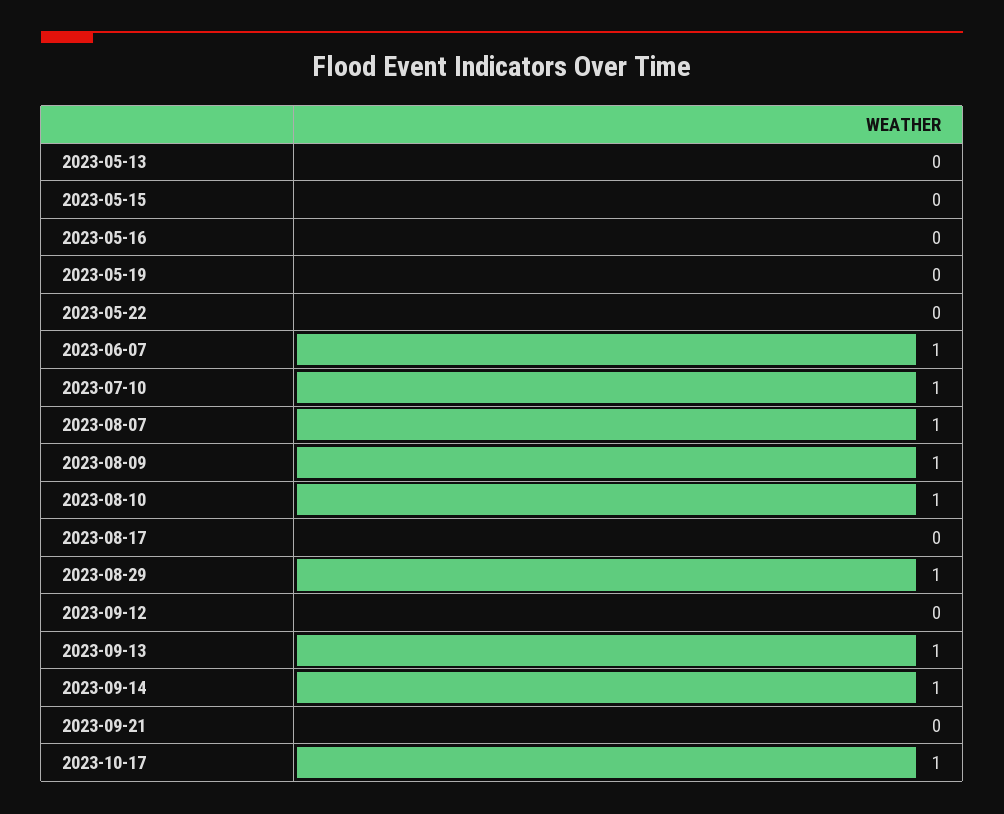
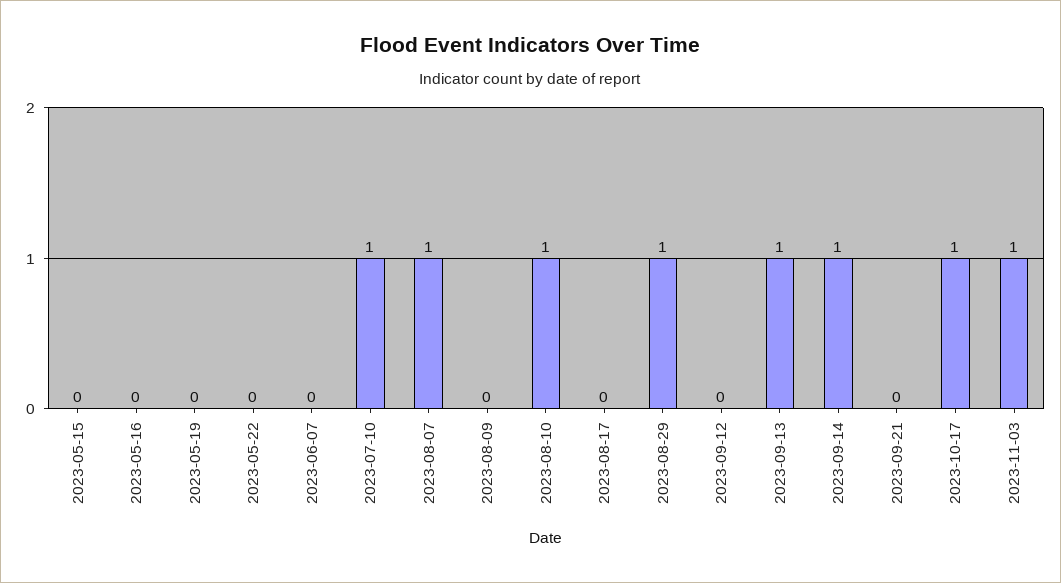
2023-05-13: 0 -> none
2023-06-07: 1 -> 0
2023-08-09: 1 -> 0
2023-11-03: none -> 1

